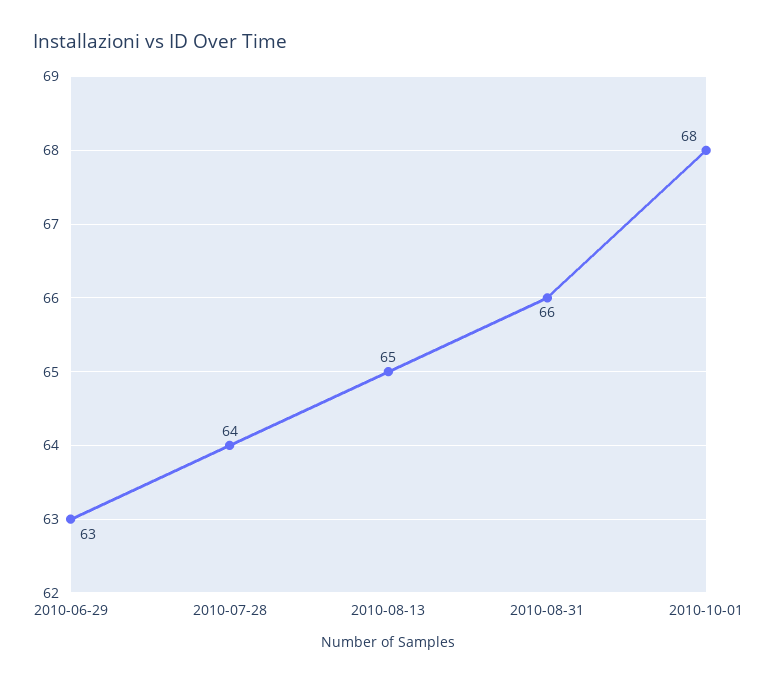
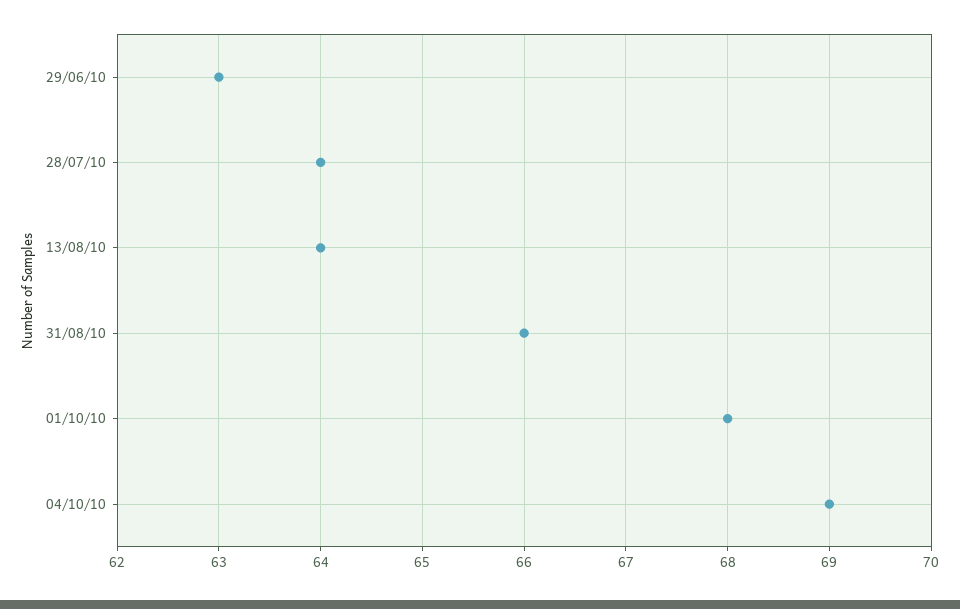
2010-08-13: 65 -> 64
04/10/10: none -> 69

